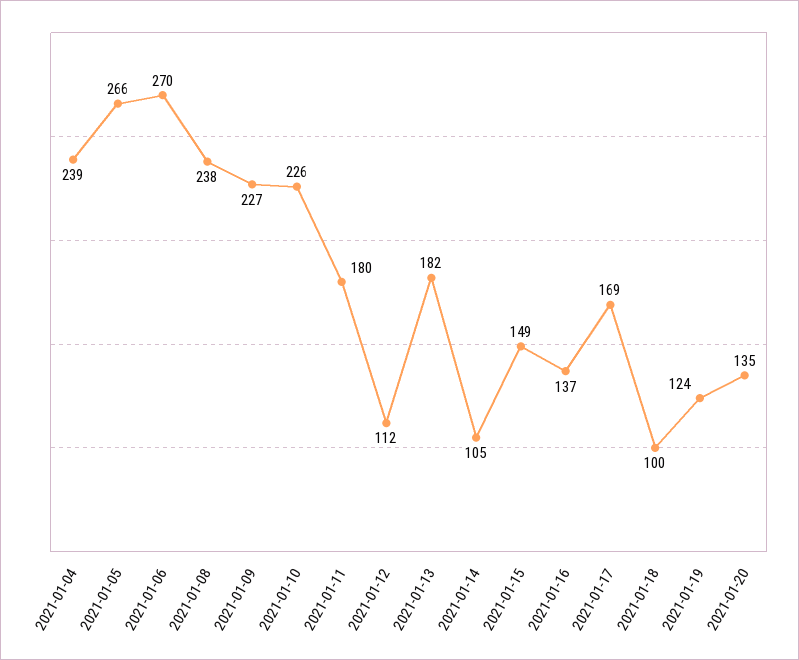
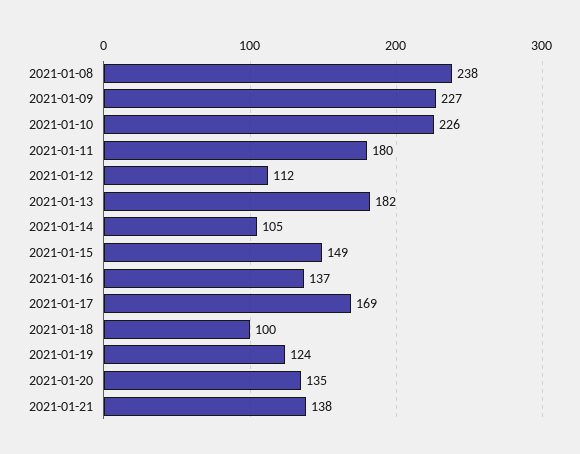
2021-01-04: 239 -> none
2021-01-05: 266 -> none
2021-01-06: 270 -> none
2021-01-21: none -> 138

